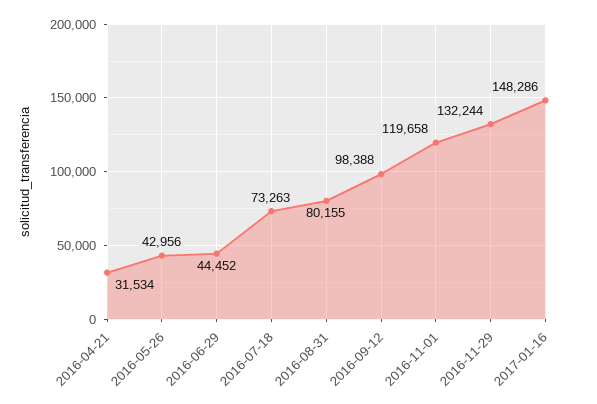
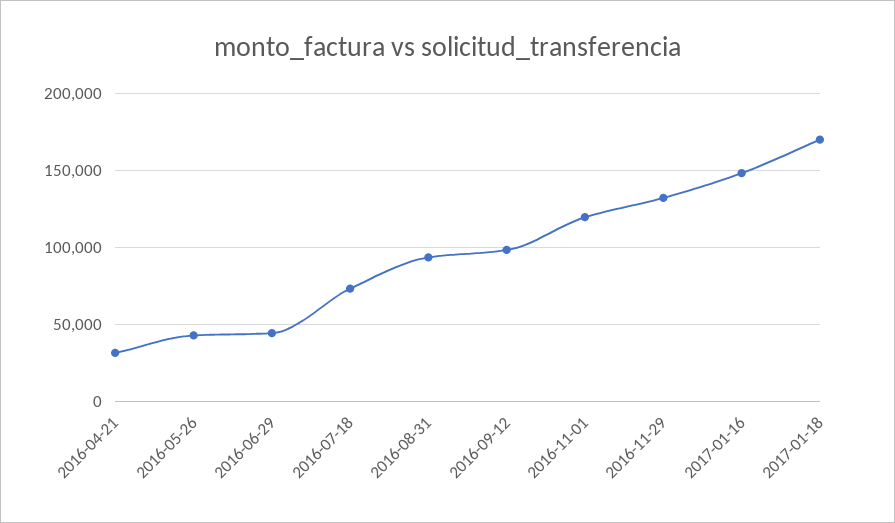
2016-08-31: 80155 -> 95000
2017-01-18: none -> 170000

